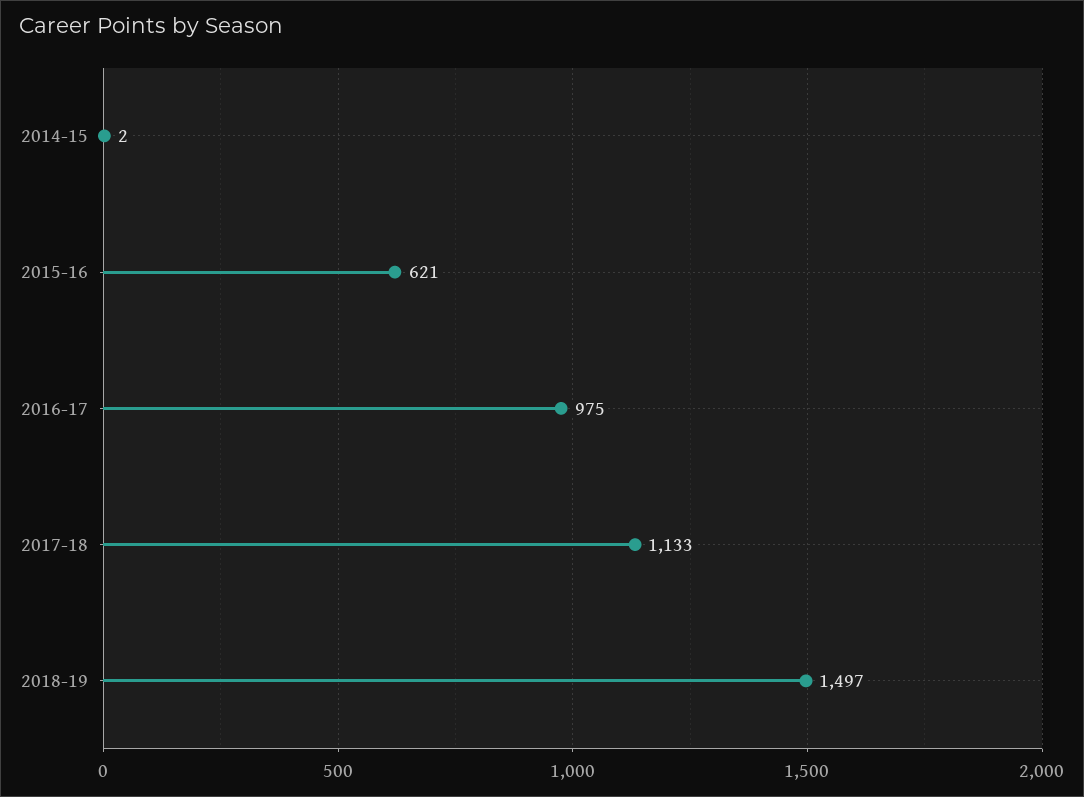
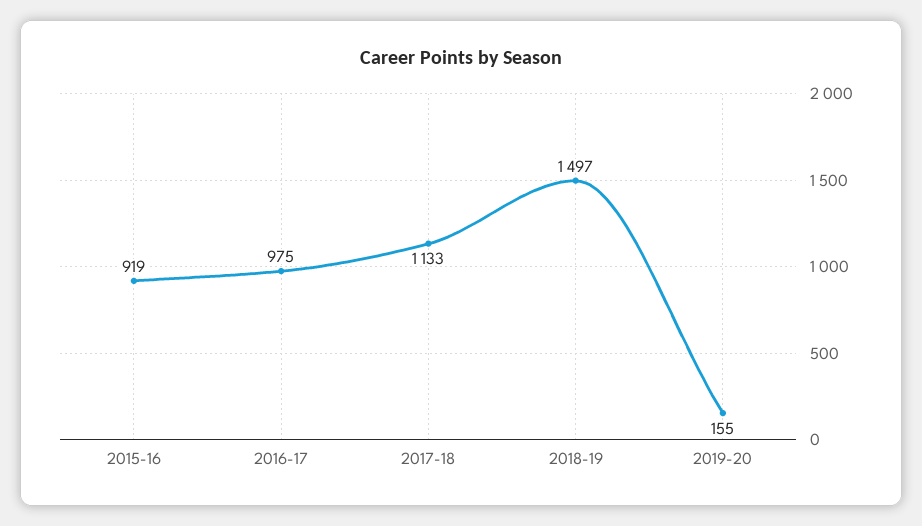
2014-15: 2 -> none
2015-16: 621 -> 919
2019-20: none -> 155

